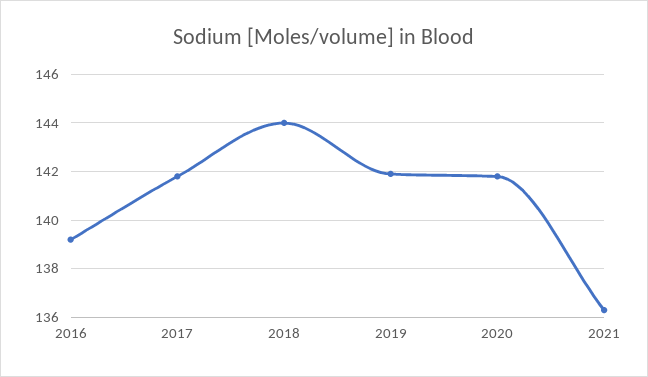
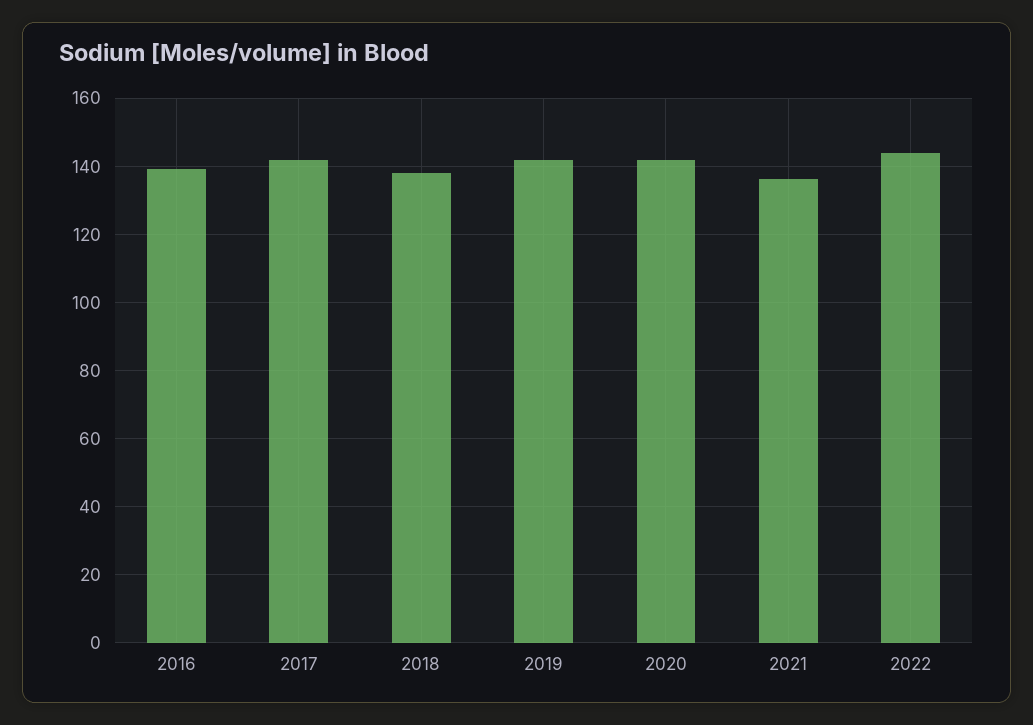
2018: 144 -> 138
2022: none -> 144

